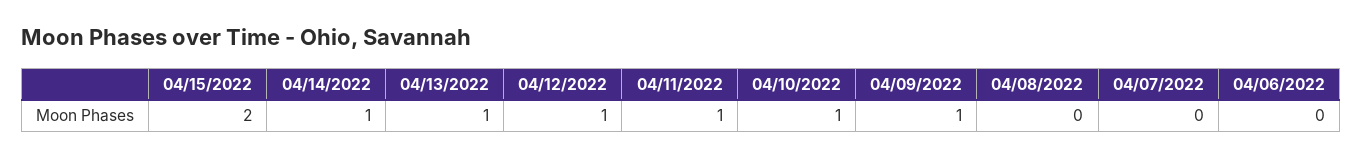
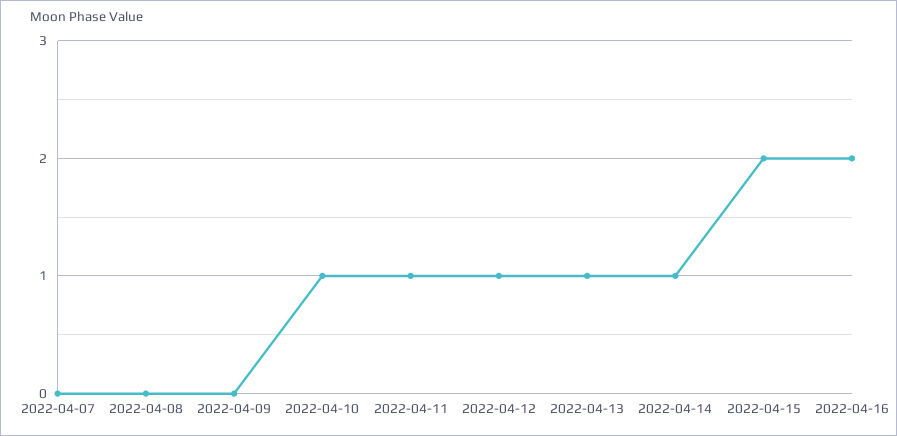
04/09/2022: 1 -> 0
04/06/2022: 0 -> none
2022-04-16: none -> 2

